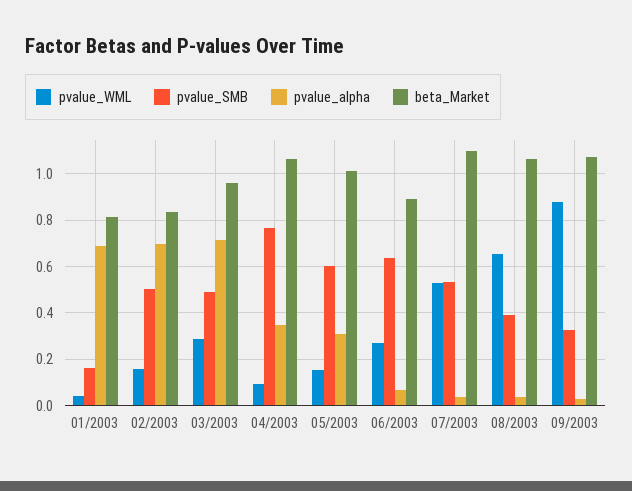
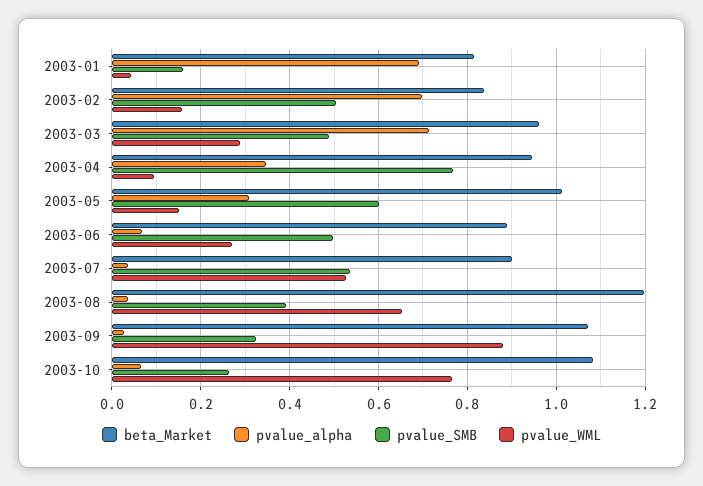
beta_Market, 04/2003: 1.05 -> 0.94
pvalue_SMB, 06/2003: 0.65 -> 0.5
beta_Market, 07/2003: 1.1 -> 0.9
beta_Market, 08/2003: 1.05 -> 1.2
beta_Market, 2003-10: none -> 1.08
pvalue_alpha, 2003-10: none -> 0.06
pvalue_SMB, 2003-10: none -> 0.26
pvalue_WML, 2003-10: none -> 0.76

